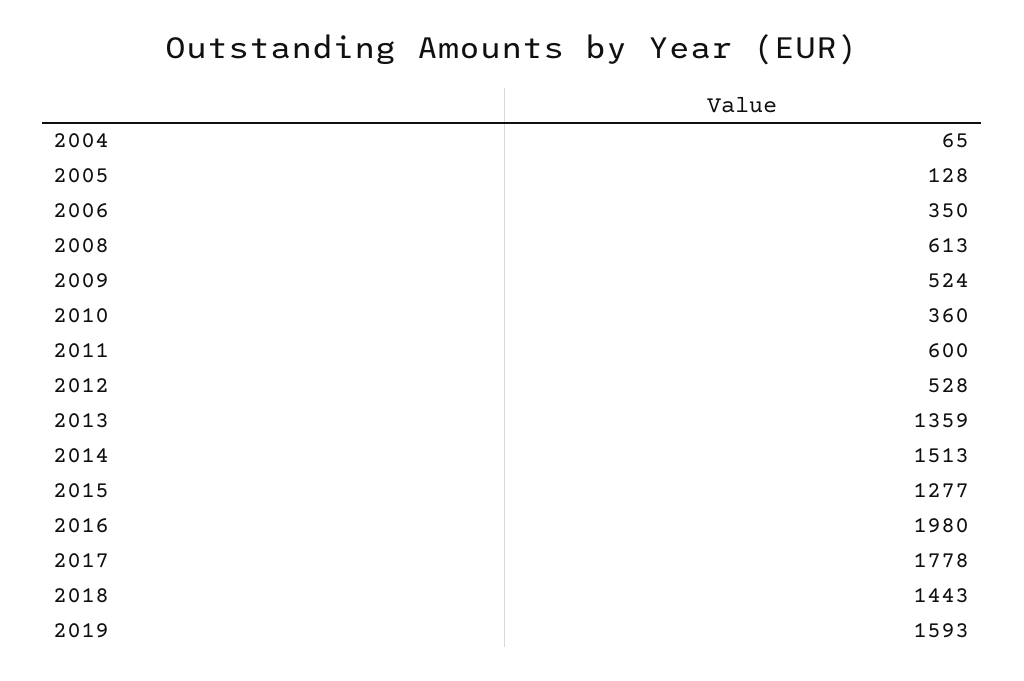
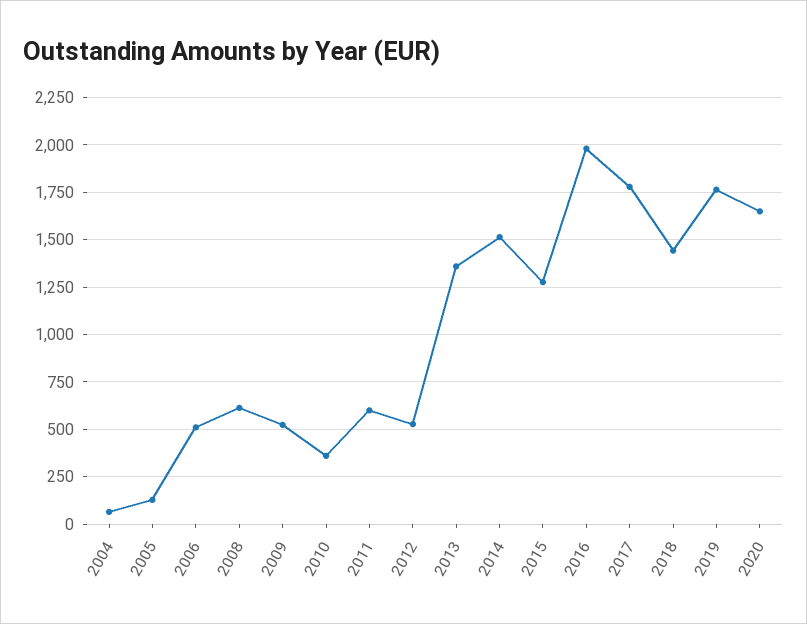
2006: 350 -> 500
2019: 1593 -> 1750
2020: none -> 1650

